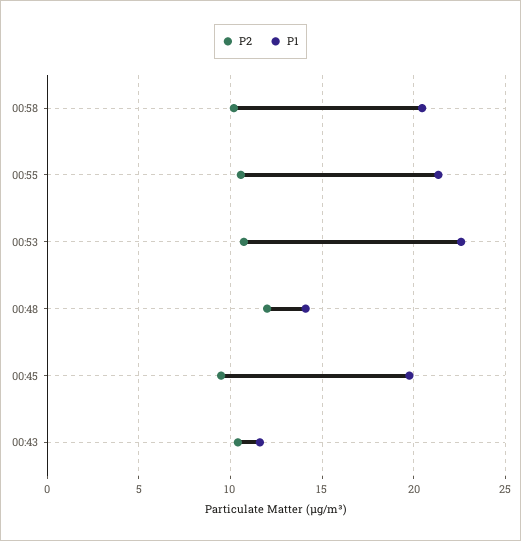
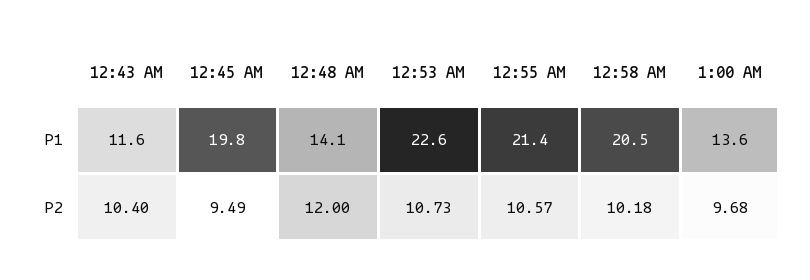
P1, 1:00 AM: none -> 13.6
P2, 1:00 AM: none -> 9.68

